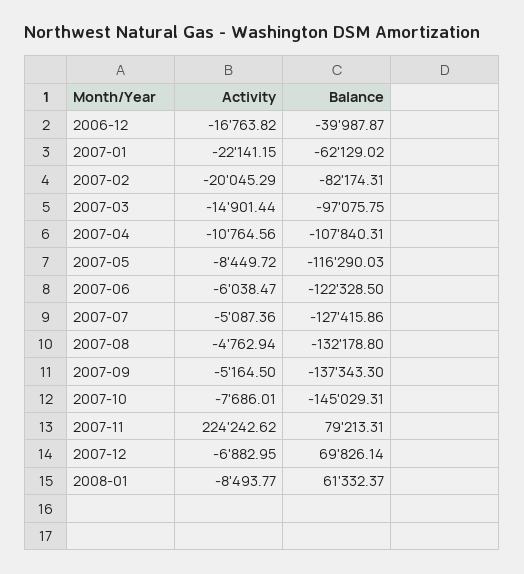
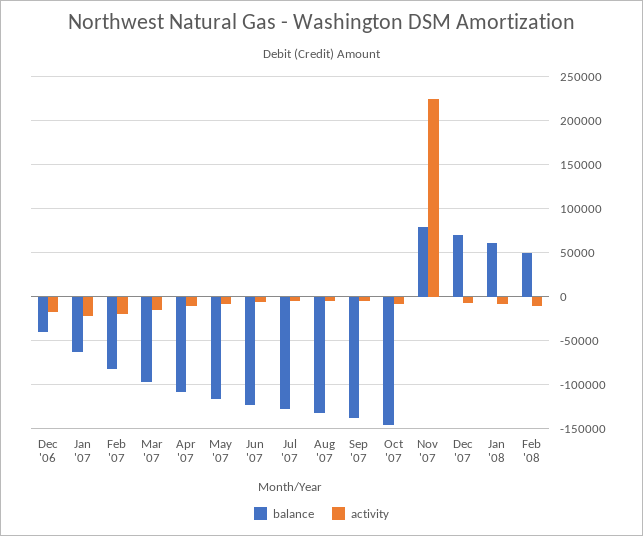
Balance, Feb '08: none -> 50000
Activity, Feb '08: none -> -10000

